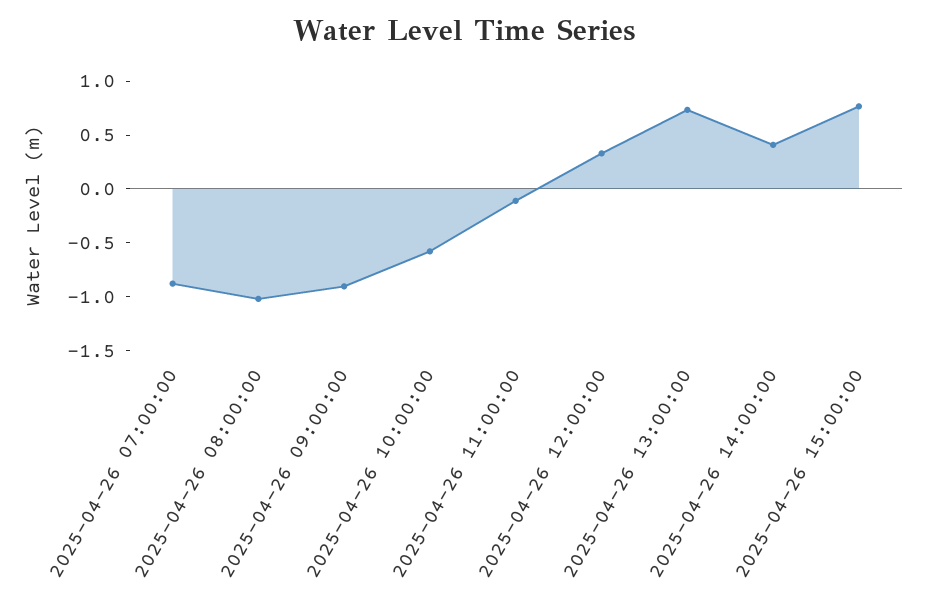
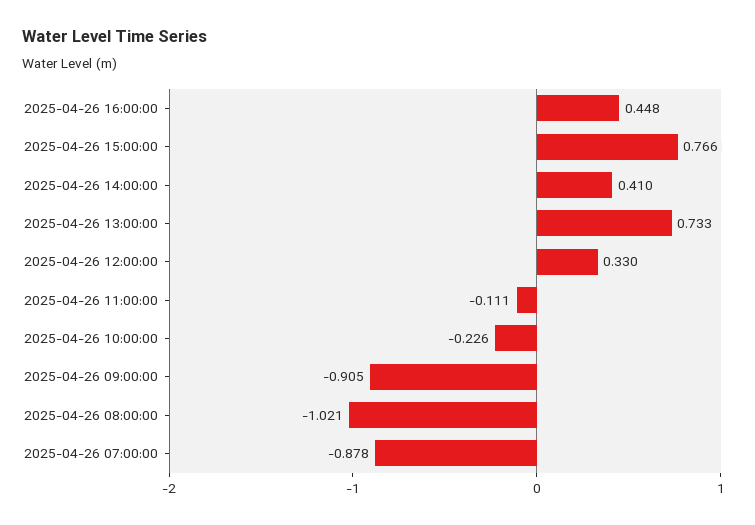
2025-04-26 10:00:00: -0.6 -> -0.226
2025-04-26 16:00:00: none -> 0.448

